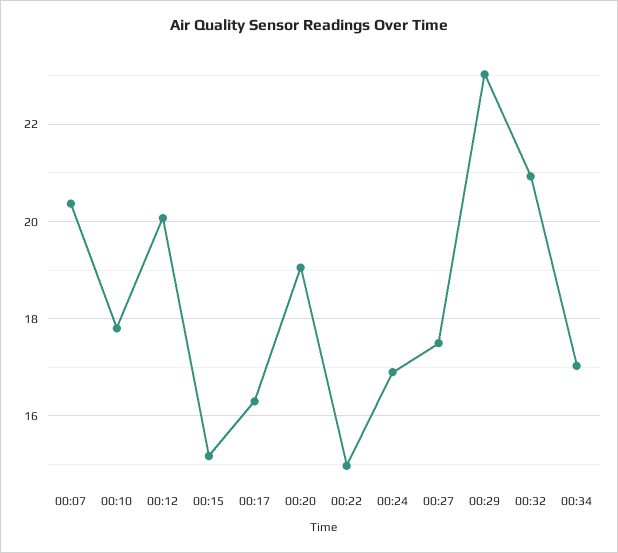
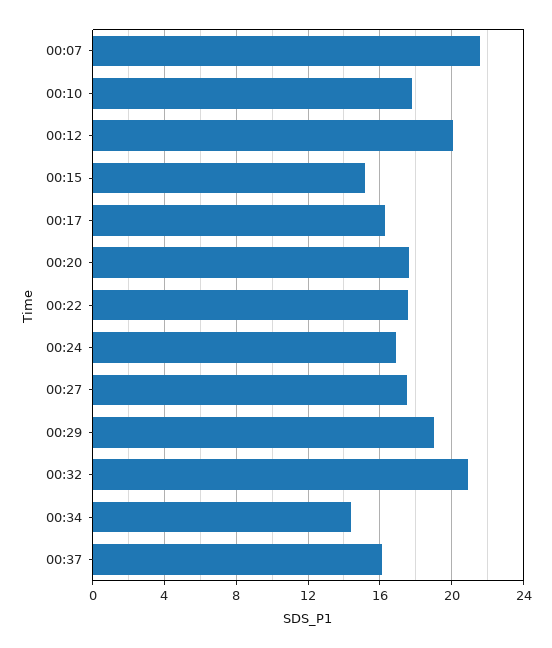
00:07: 20.4 -> 21.5
00:20: 19 -> 17.5
00:22: 15 -> 17.5
00:29: 23 -> 19
00:34: 17 -> 14.5
00:37: none -> 16

